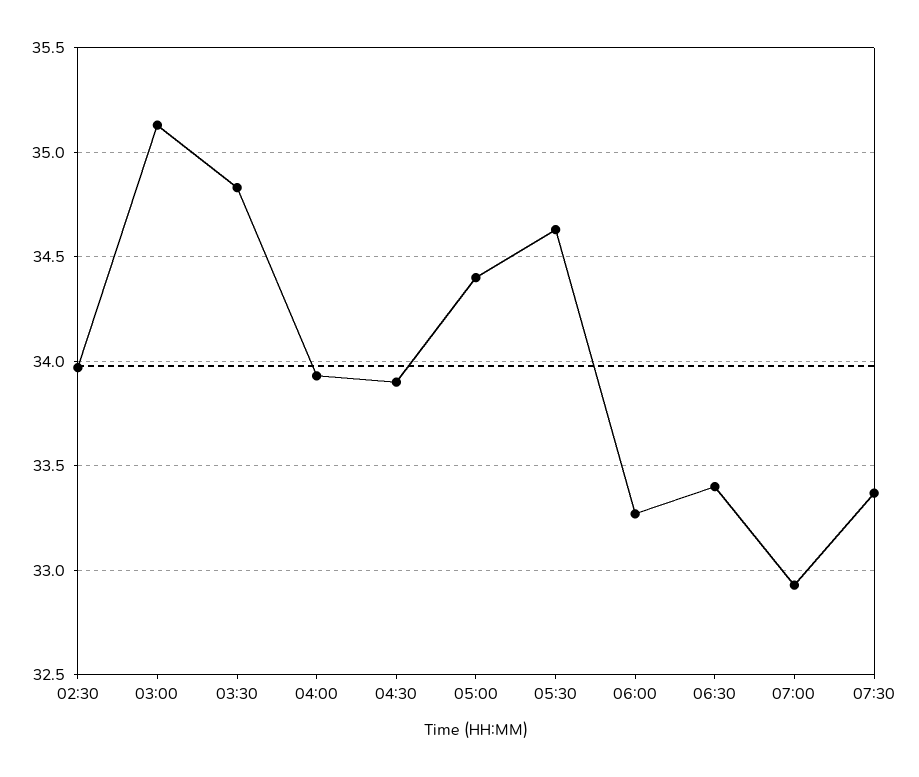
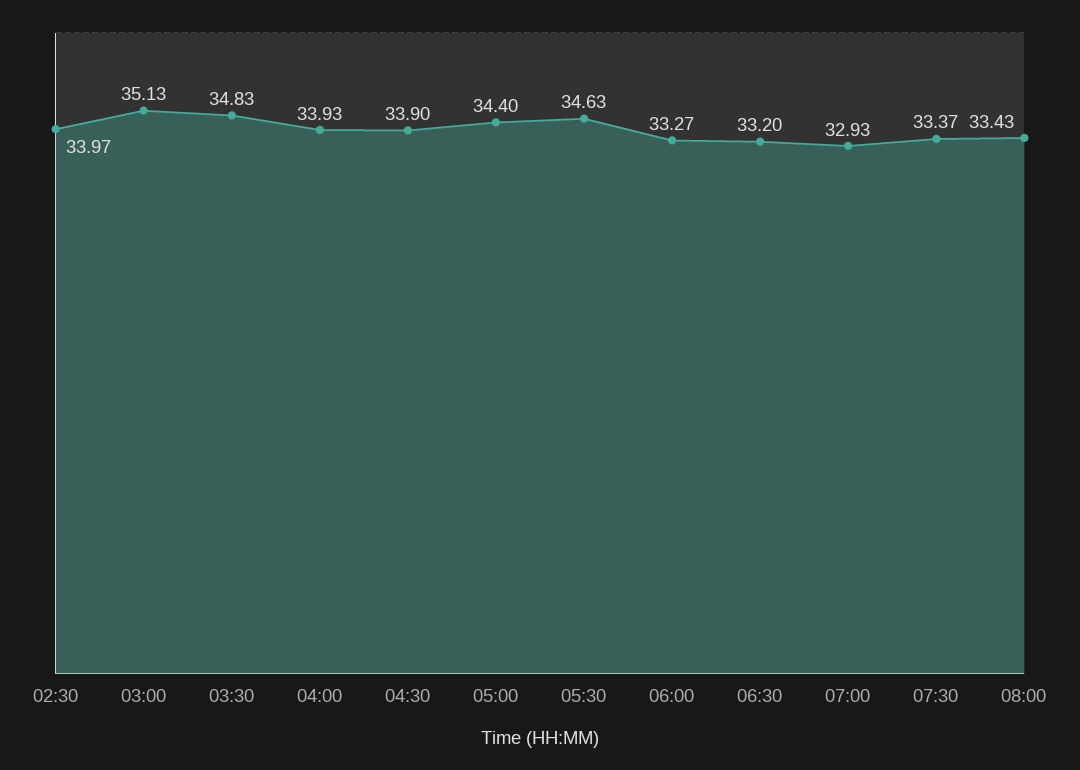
06:30: 33.4 -> 33.2
08:00: none -> 33.43

